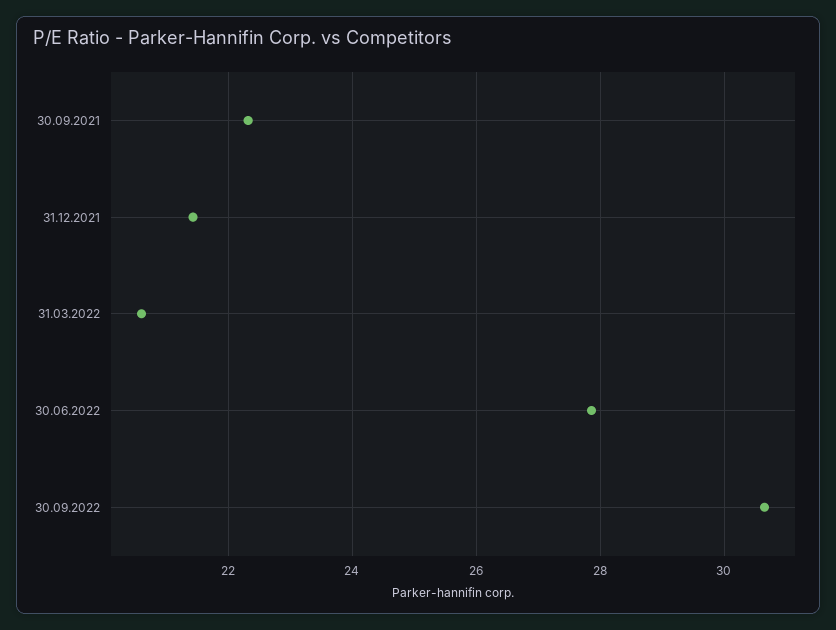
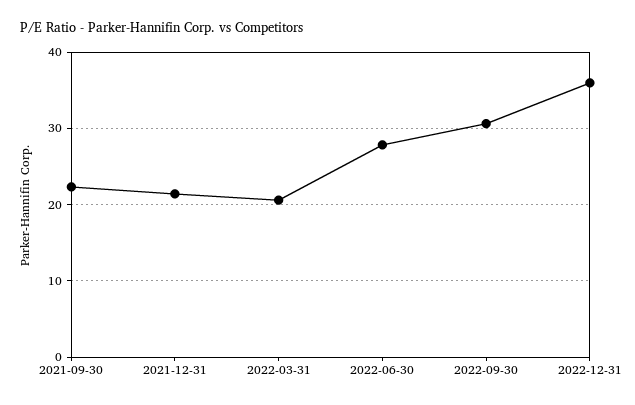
2022-12-31: none -> 36

